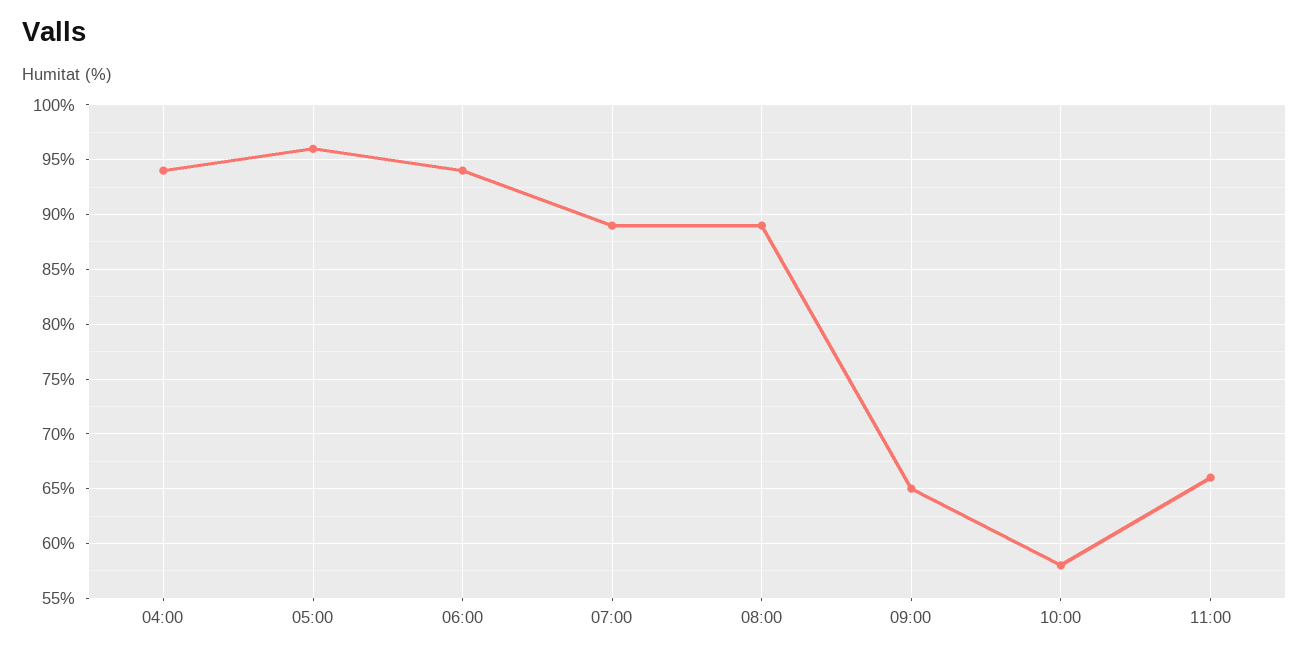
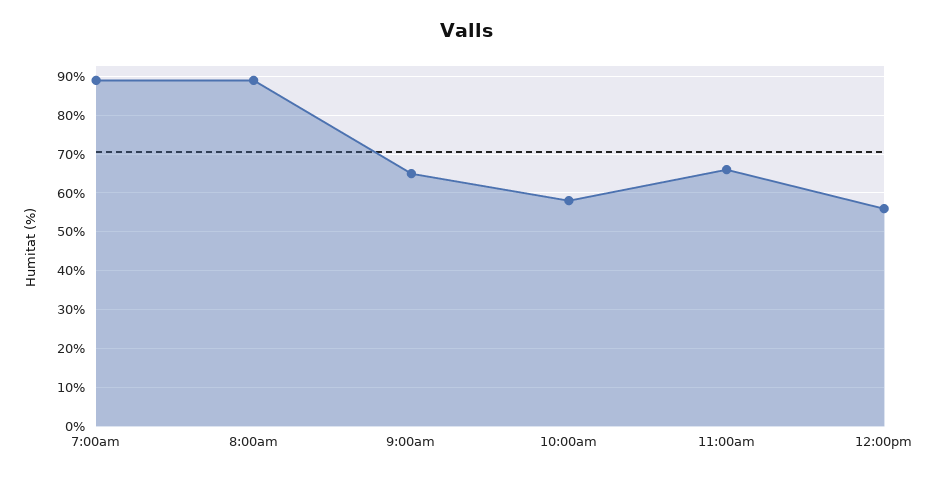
04:00: 94 -> none
05:00: 96 -> none
06:00: 94 -> none
12:00pm: none -> 55

